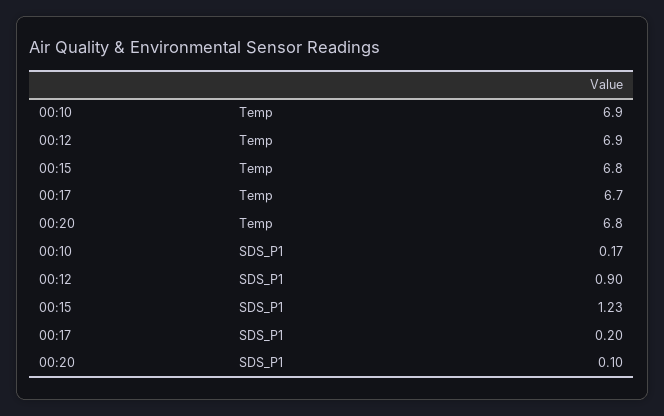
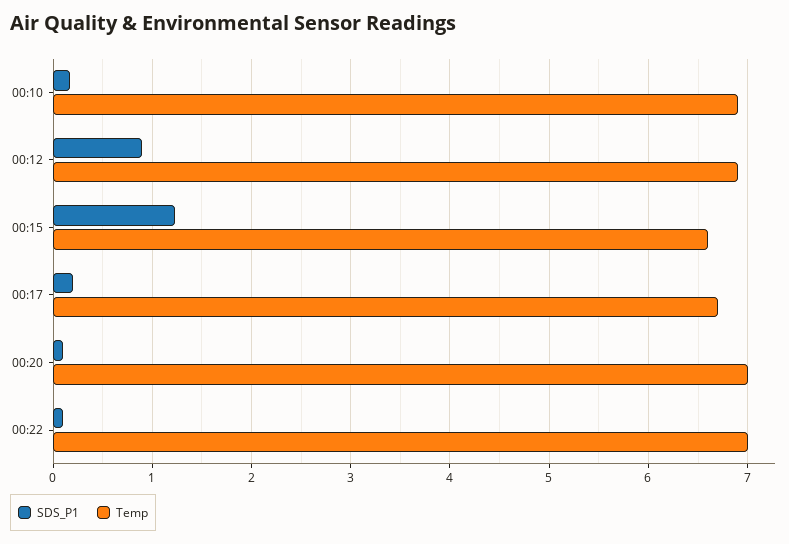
Temp, 00:15: 6.8 -> 6.6
Temp, 00:20: 6.8 -> 7
SDS_P1, 00:22: none -> 0.1
Temp, 00:22: none -> 7

